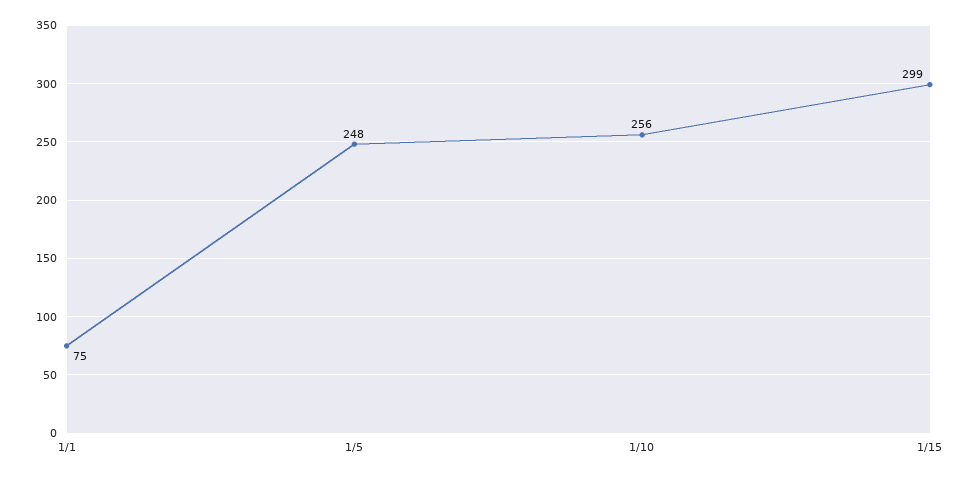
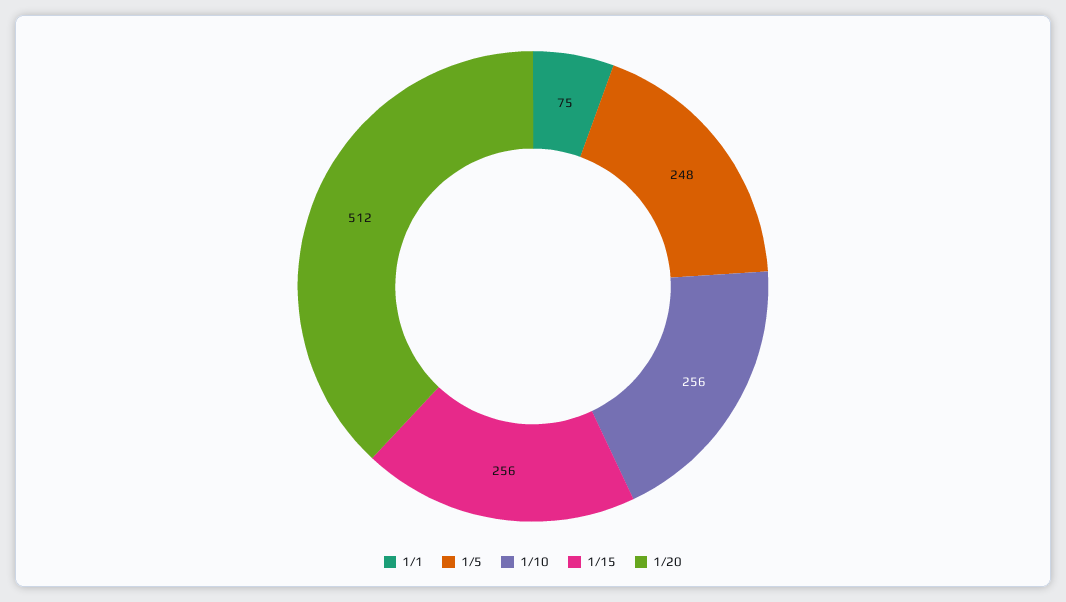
1/15: 299 -> 256
1/20: none -> 512

